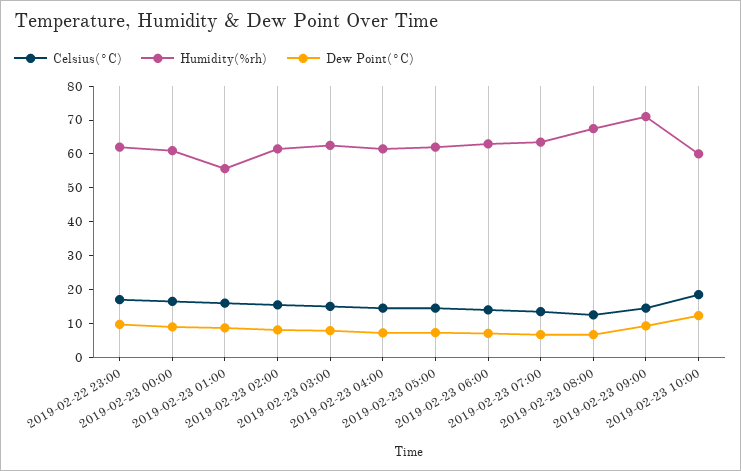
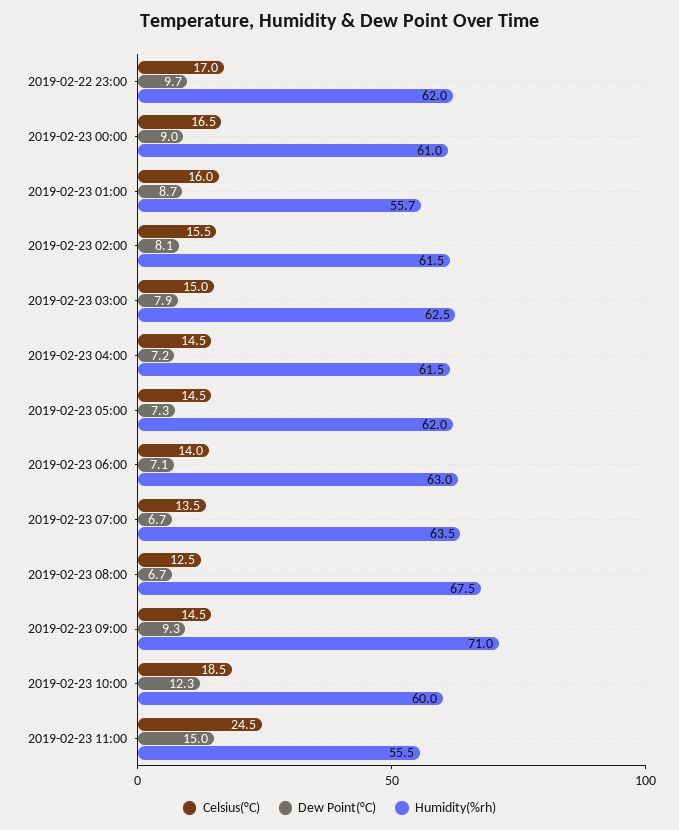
Celsius(°C), 2019-02-23 11:00: none -> 24.5
Dew Point(°C), 2019-02-23 11:00: none -> 15
Humidity(%rh), 2019-02-23 11:00: none -> 55.5

